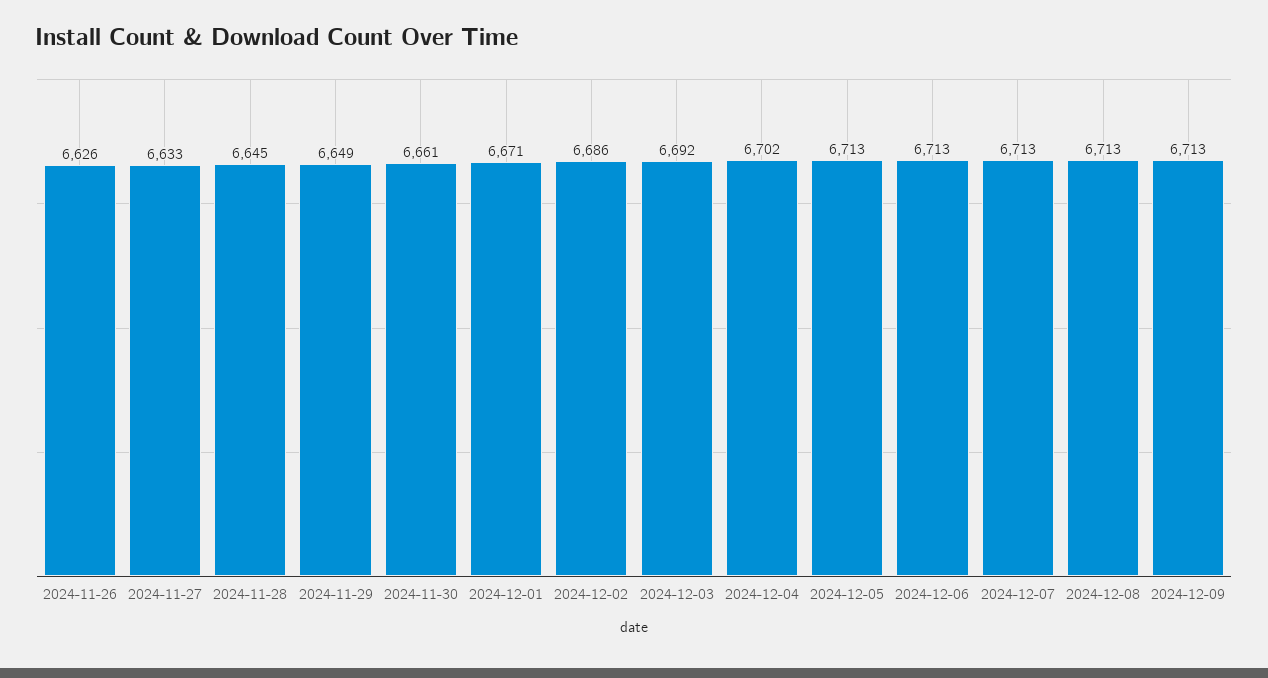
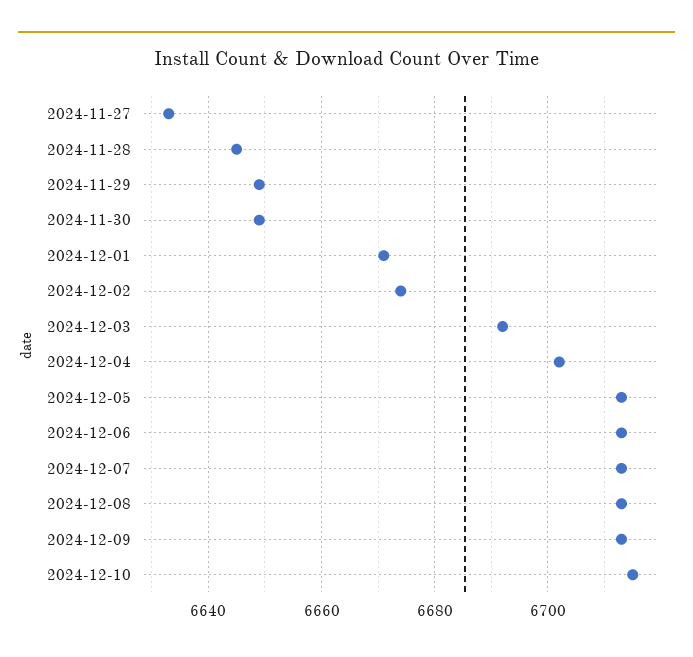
2024-11-26: 6626 -> none
2024-11-30: 6661 -> 6650
2024-12-02: 6686 -> 6675
2024-12-10: none -> 6715

